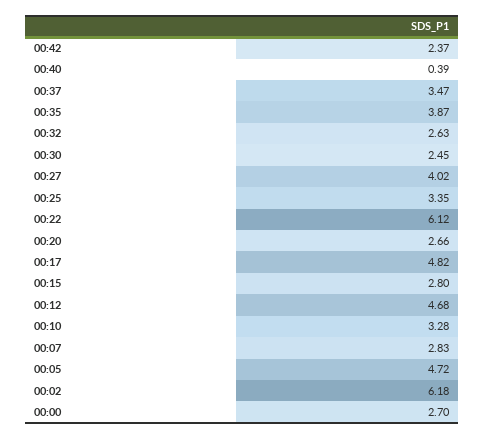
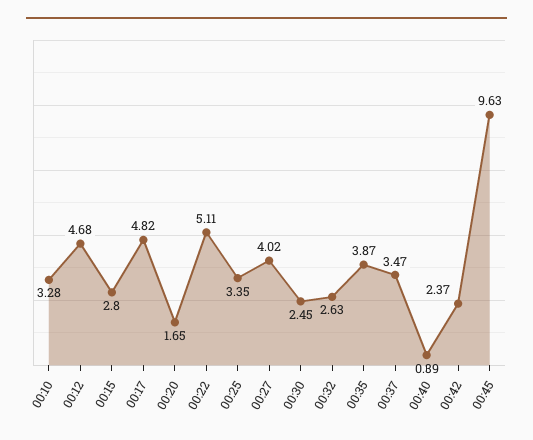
00:22: 6.12 -> 5.11
00:20: 2.66 -> 1.65
00:07: 2.83 -> none
00:05: 4.72 -> none
00:02: 6.18 -> none
00:00: 2.7 -> none
00:45: none -> 9.63

